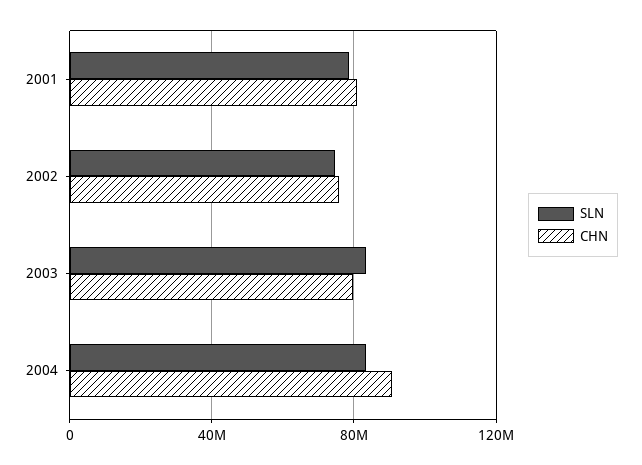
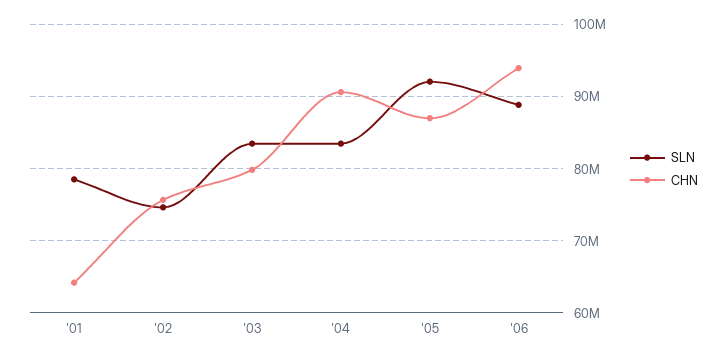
CHN, 2001: 80000000 -> 64000000
SLN, '05: none -> 92000000
CHN, '05: none -> 87000000
SLN, '06: none -> 89000000
CHN, '06: none -> 94000000

